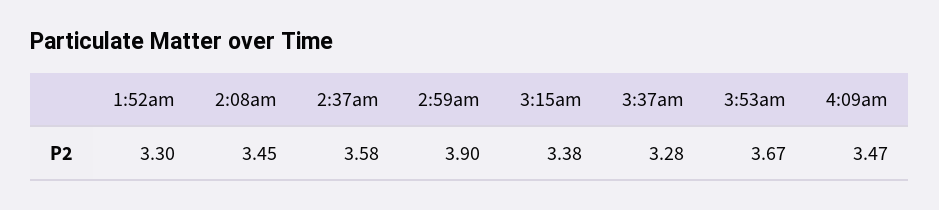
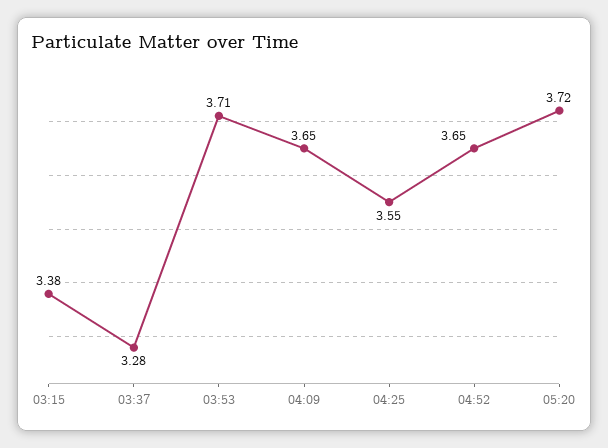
1:52am: 3.3 -> none
2:08am: 3.45 -> none
2:37am: 3.58 -> none
2:59am: 3.9 -> none
3:53am: 3.67 -> 3.71
4:09am: 3.47 -> 3.65
04:25: none -> 3.55
04:52: none -> 3.65
05:20: none -> 3.72

